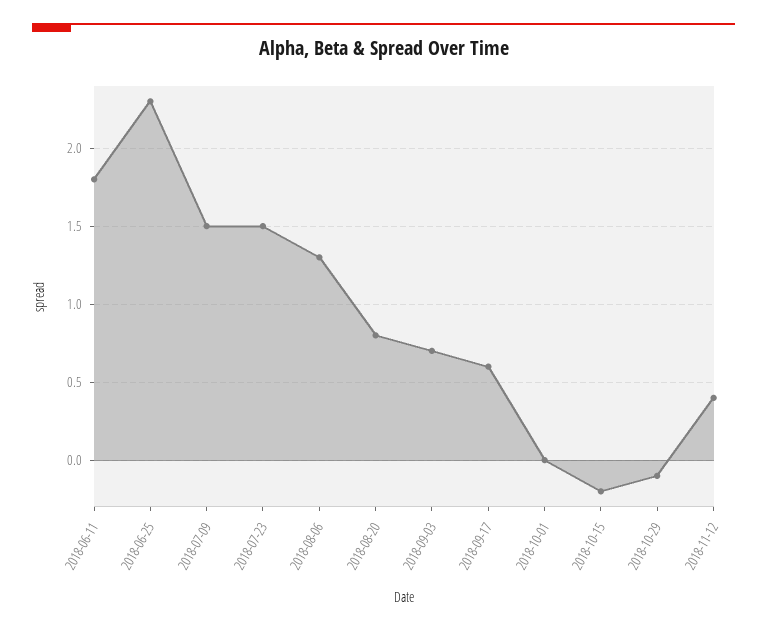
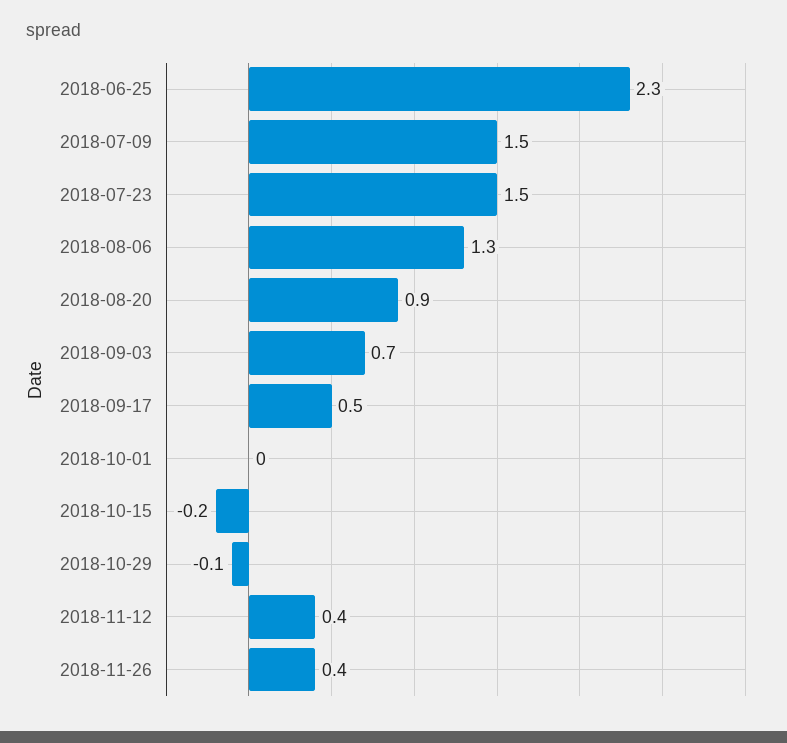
2018-06-11: 1.8 -> none
2018-08-20: 0.8 -> 0.9
2018-09-17: 0.6 -> 0.5
2018-11-26: none -> 0.4

